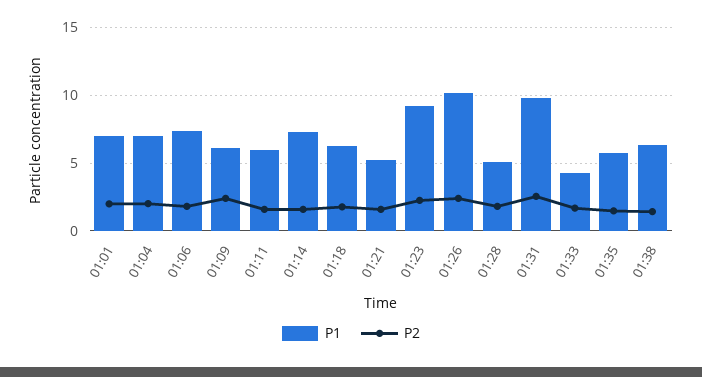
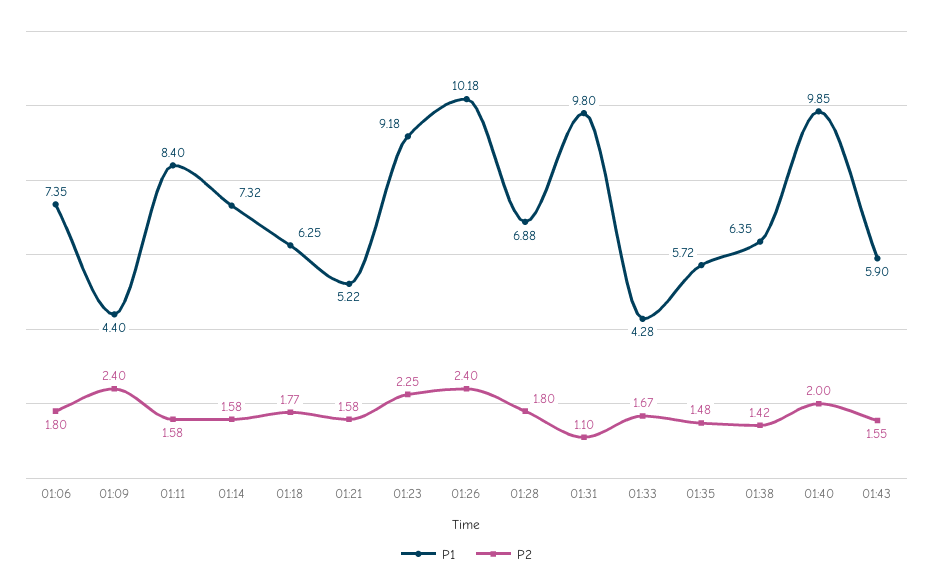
P1, 01:01: 7 -> none
P2, 01:01: 2 -> none
P1, 01:04: 7 -> none
P2, 01:04: 2 -> none
P1, 01:09: 6 -> 4.4
P1, 01:11: 6 -> 8.4
P1, 01:28: 5 -> 6.88
P2, 01:31: 2.5 -> 1.1
P1, 01:40: none -> 9.85
P2, 01:40: none -> 2
P1, 01:43: none -> 5.9
P2, 01:43: none -> 1.55

